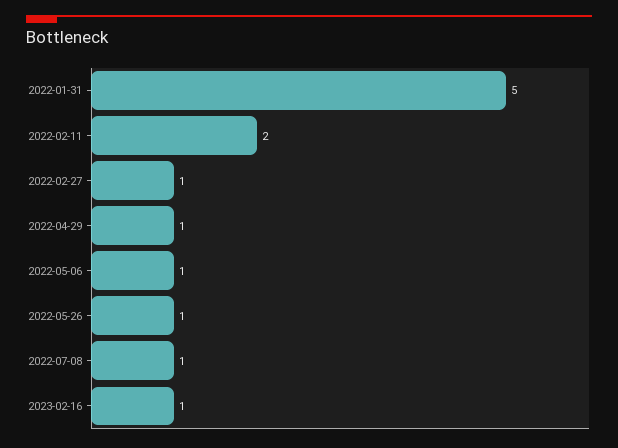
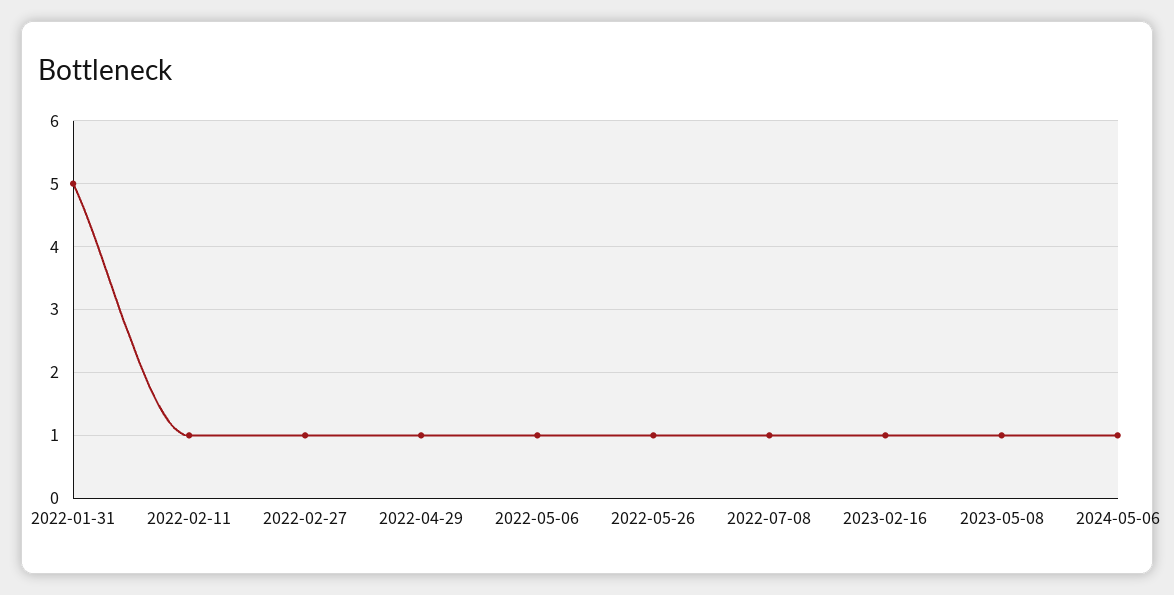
2022-02-11: 2 -> 1
2023-05-08: none -> 1
2024-05-06: none -> 1

